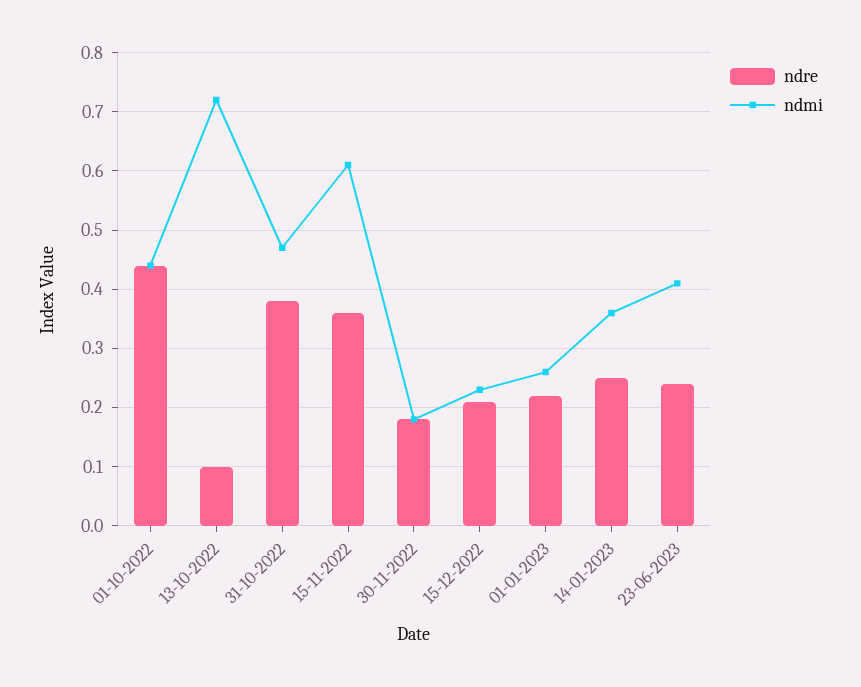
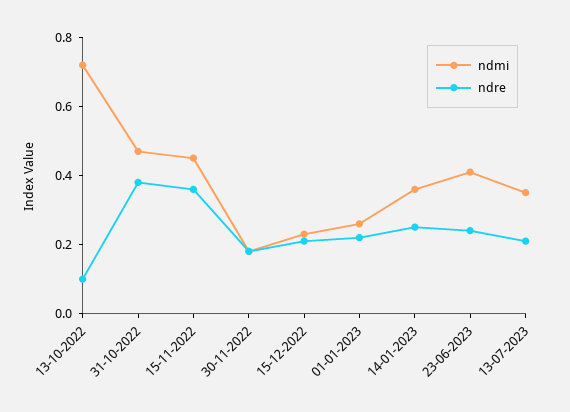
ndre, 01-10-2022: 0.45 -> none
ndmi, 01-10-2022: 0.45 -> none
ndmi, 15-11-2022: 0.6 -> 0.45
ndmi, 13-07-2023: none -> 0.35
ndre, 13-07-2023: none -> 0.2

